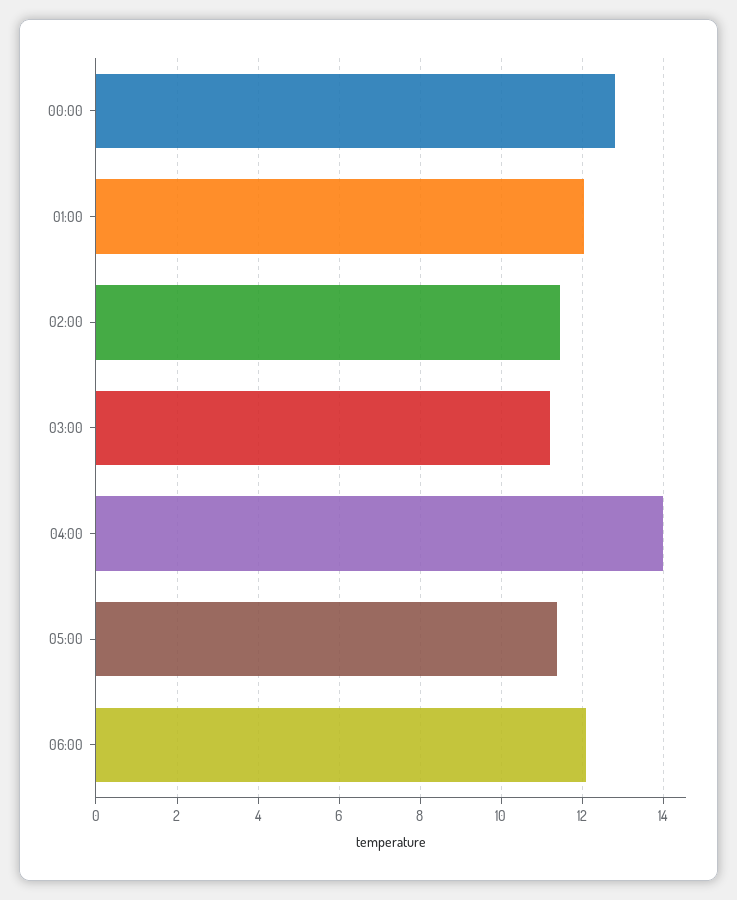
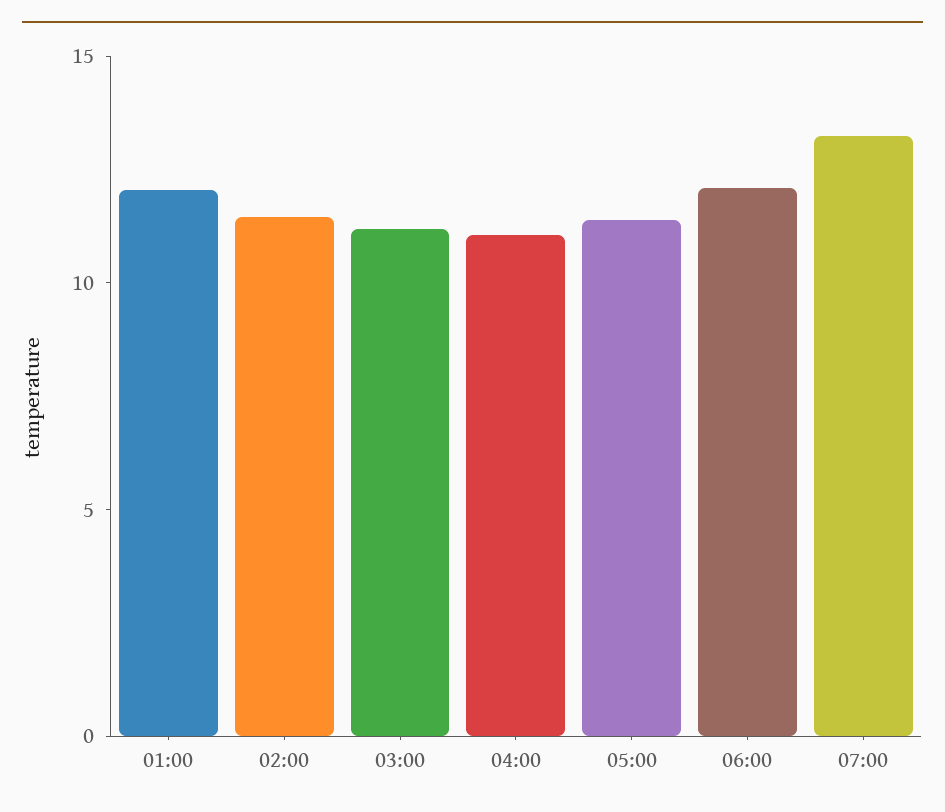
00:00: 12.8 -> none
04:00: 14 -> 11
07:00: none -> 13

